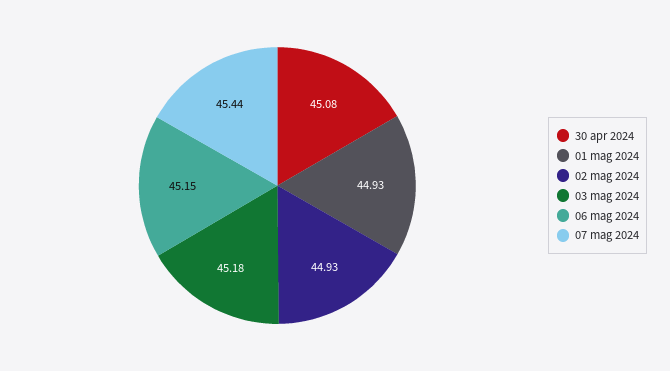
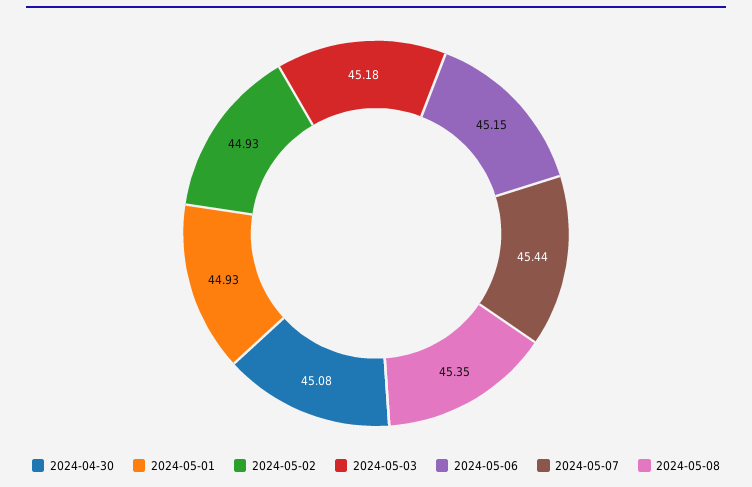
2024-05-08: none -> 45.35

